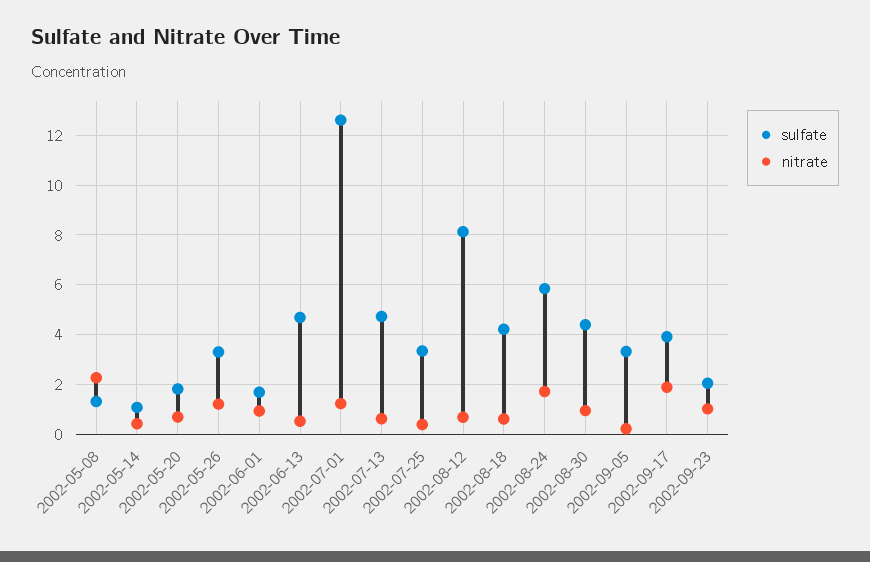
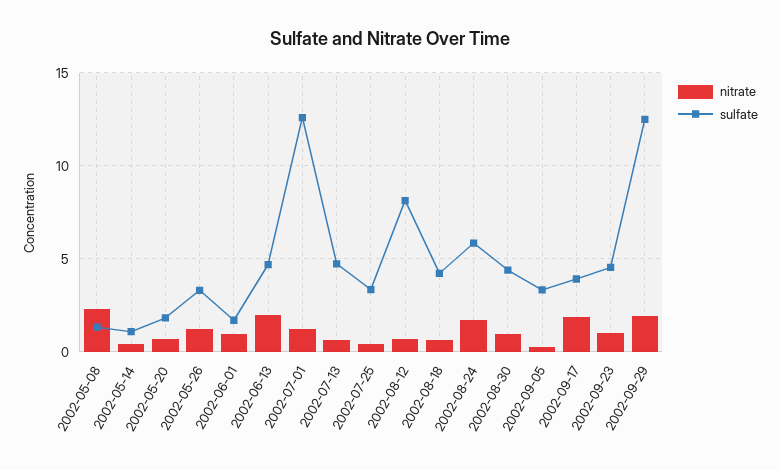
nitrate, 2002-06-13: 0.5 -> 2
sulfate, 2002-09-23: 2 -> 4.5
nitrate, 2002-09-29: none -> 2
sulfate, 2002-09-29: none -> 12.5

